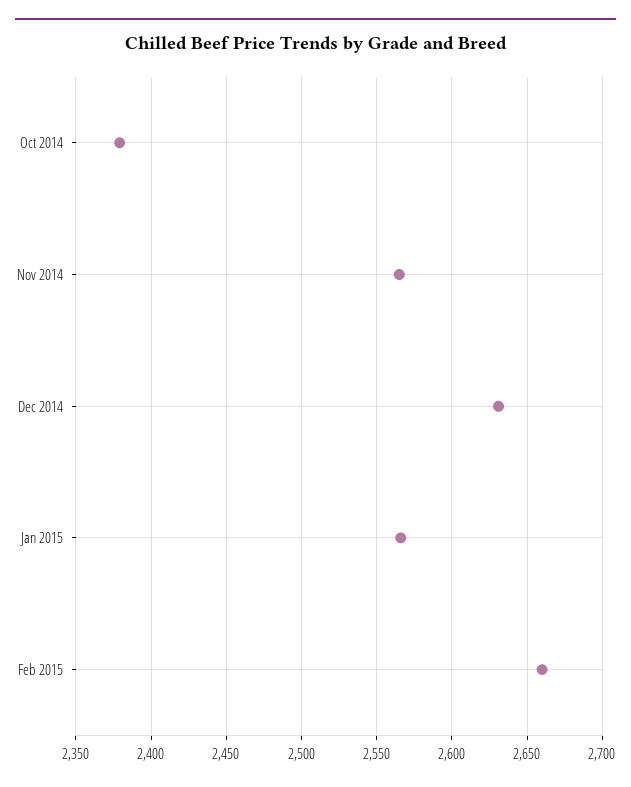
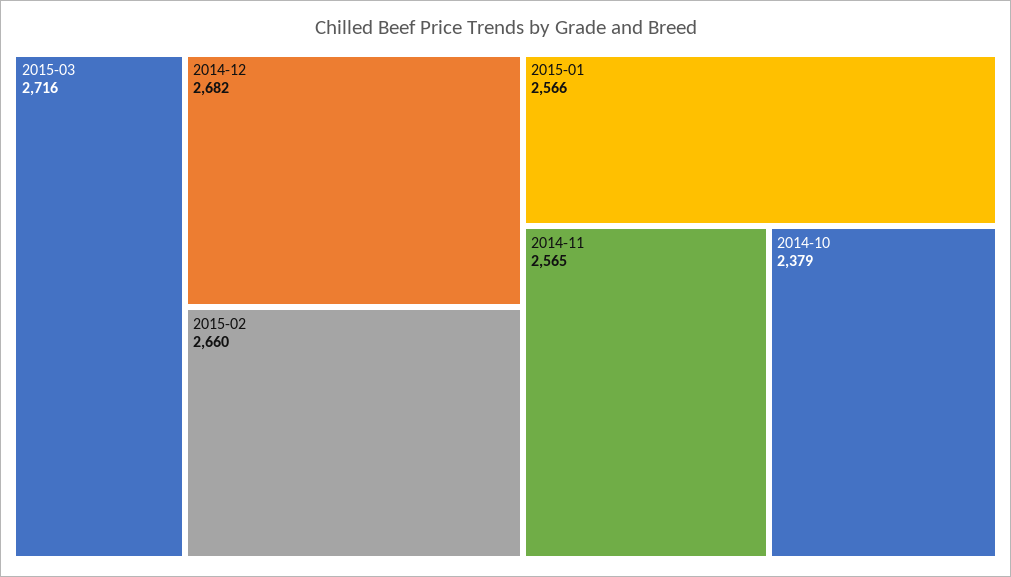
Dec 2014: 2630 -> 2682
2015-03: none -> 2716

